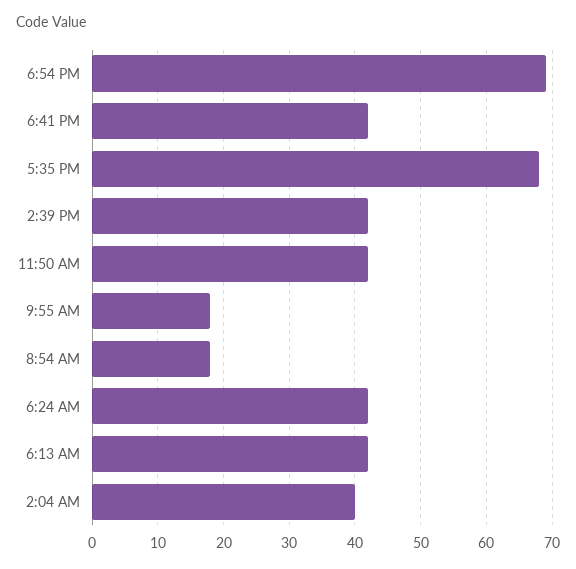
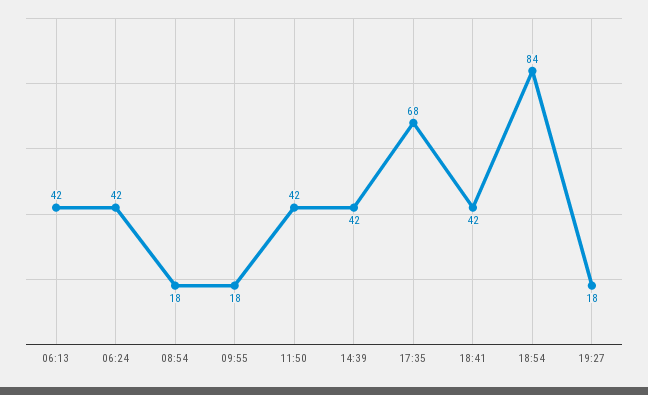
6:54 PM: 69 -> 84
2:04 AM: 40 -> none
19:27: none -> 18

